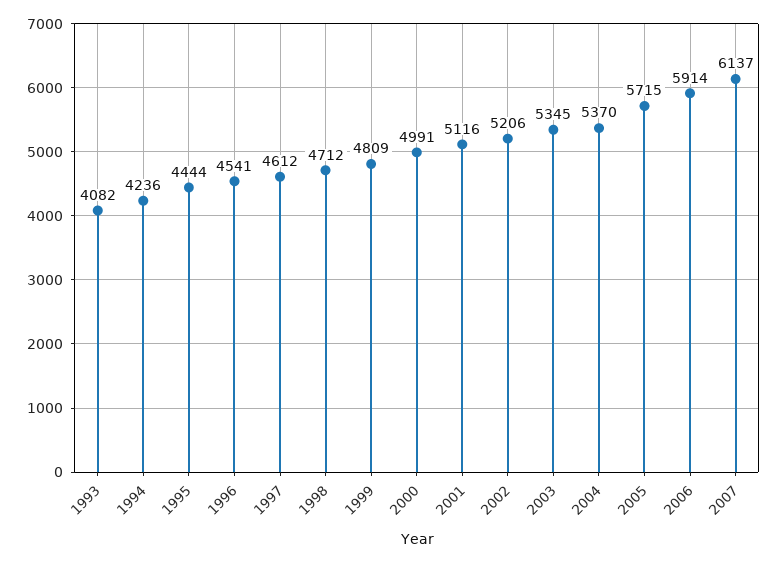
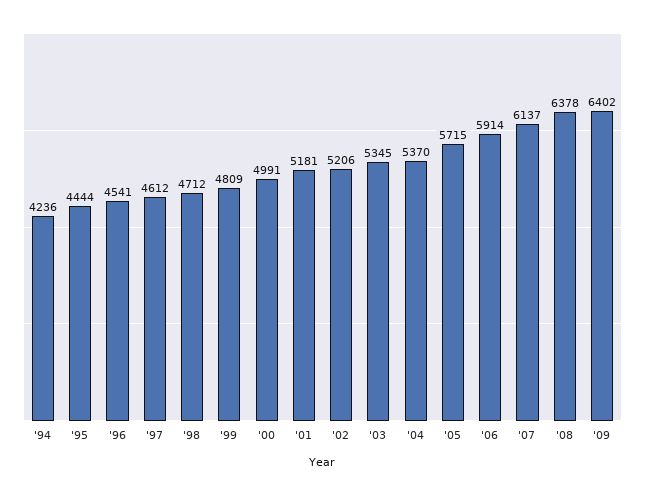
1993: 4082 -> none
2001: 5116 -> 5181
'08: none -> 6378
'09: none -> 6402

